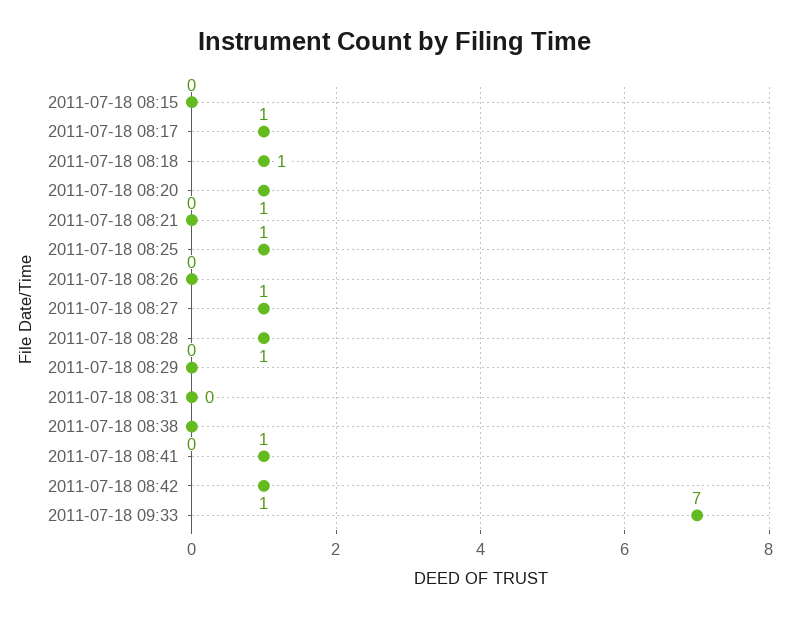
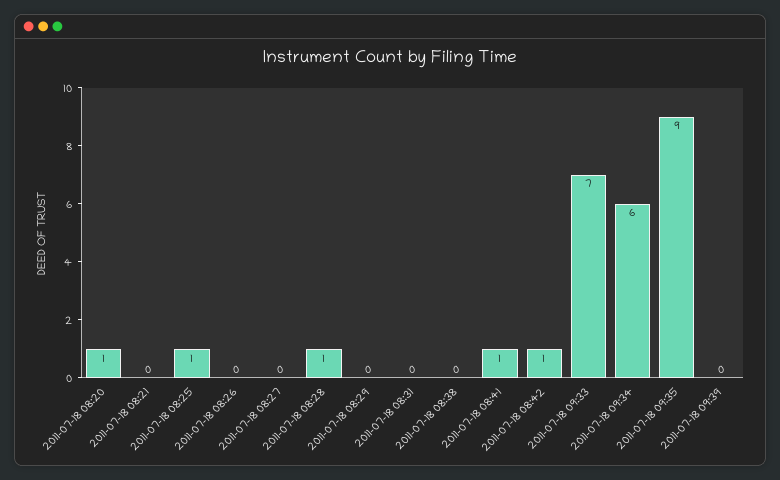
2011-07-18 08:15: 0 -> none
2011-07-18 08:17: 1 -> none
2011-07-18 08:18: 1 -> none
2011-07-18 08:27: 1 -> 0
2011-07-18 09:34: none -> 6
2011-07-18 09:35: none -> 9
2011-07-18 09:39: none -> 0

